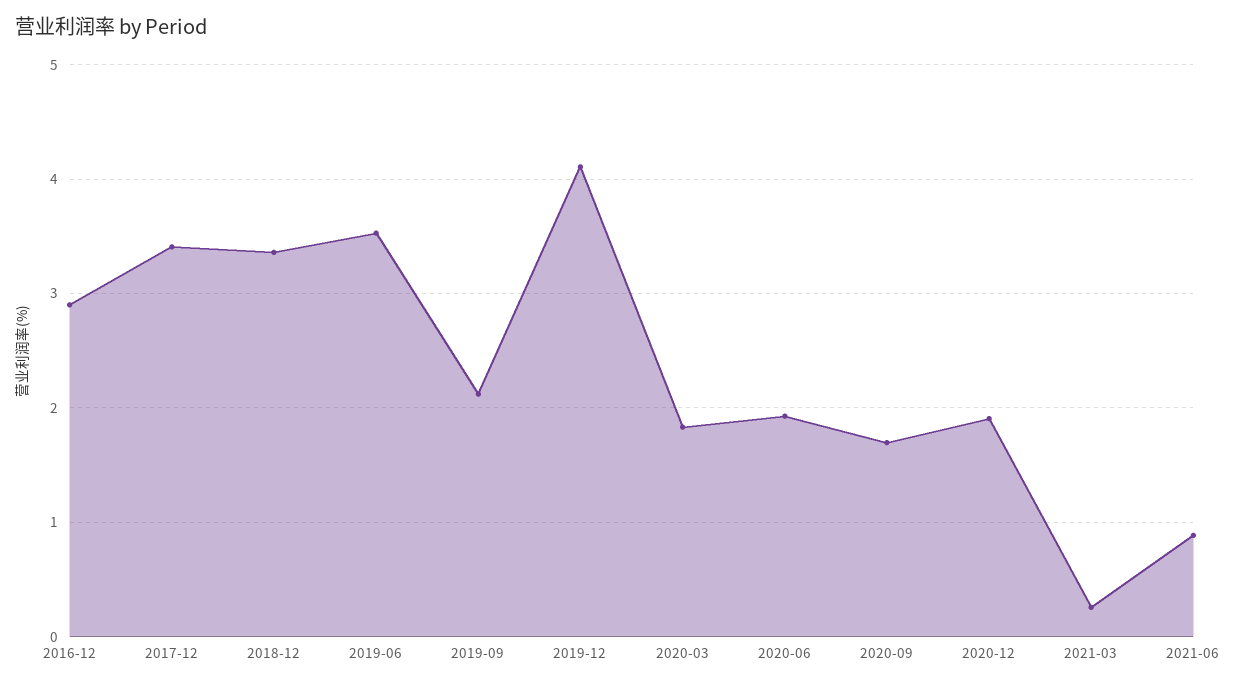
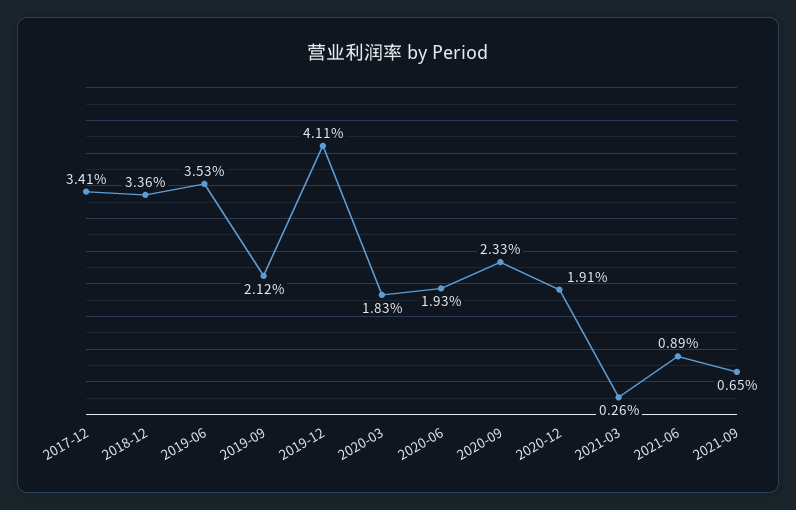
2016-12: 2.9 -> none
2020-09: 1.7 -> 2.33
2021-09: none -> 0.65

